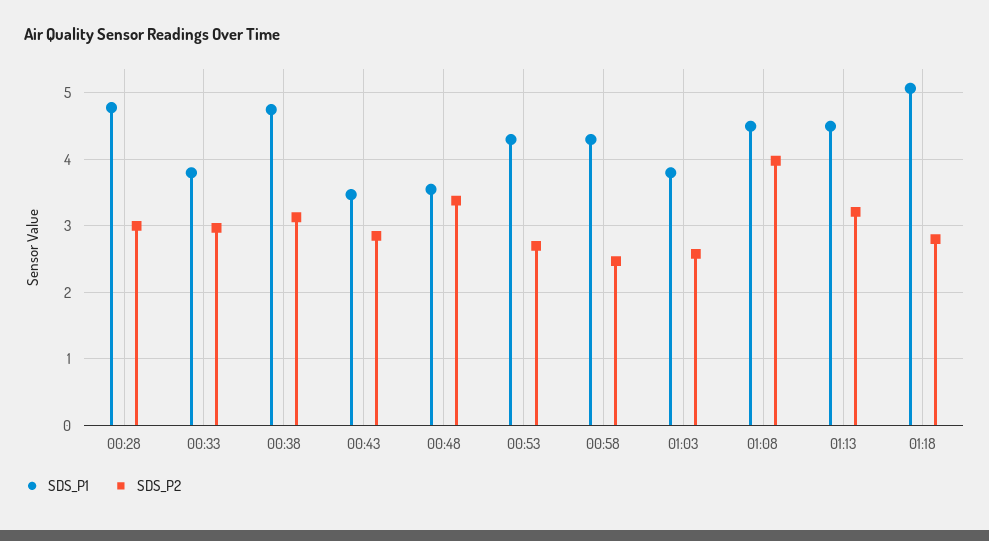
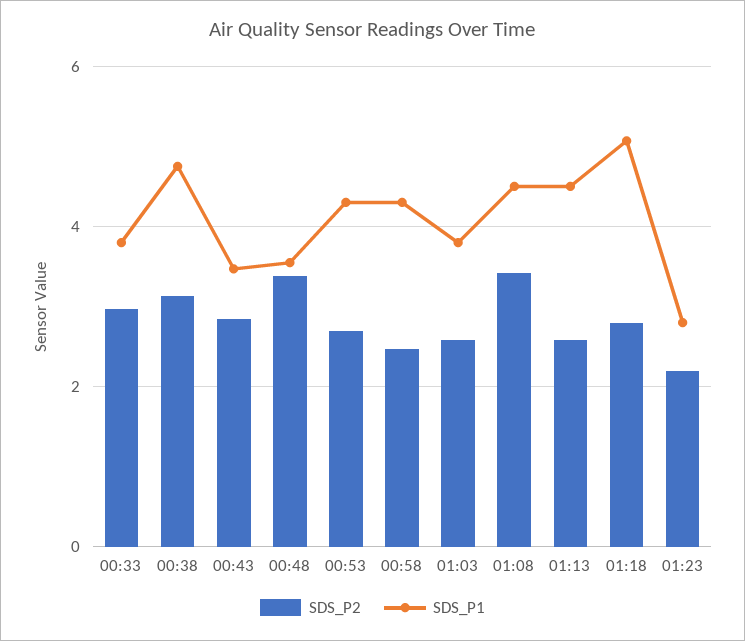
SDS_P1, 00:28: 4.8 -> none
SDS_P2, 00:28: 3 -> none
SDS_P2, 01:08: 4 -> 3.4
SDS_P2, 01:13: 3.2 -> 2.6
SDS_P2, 01:23: none -> 2.2
SDS_P1, 01:23: none -> 2.8

